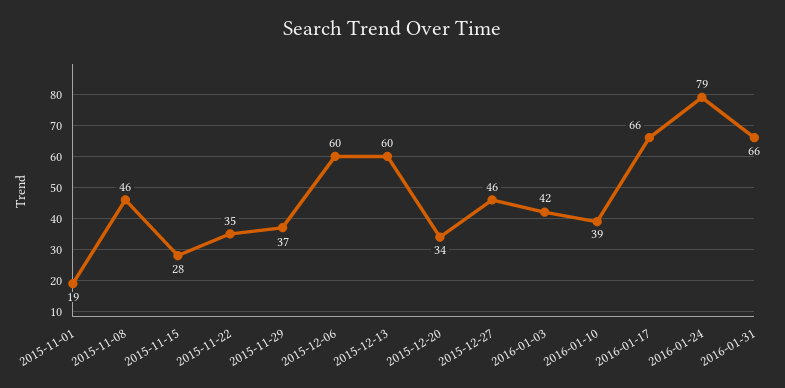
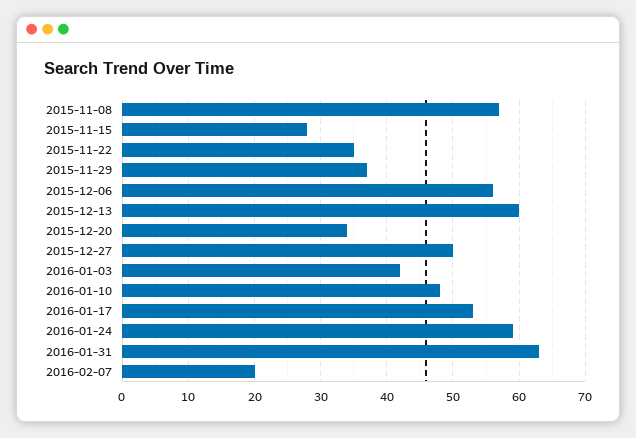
2015-11-01: 19 -> none
2015-11-08: 46 -> 57
2015-12-06: 60 -> 56
2015-12-27: 46 -> 50
2016-01-10: 39 -> 48
2016-01-17: 66 -> 53
2016-01-24: 79 -> 59
2016-01-31: 66 -> 63
2016-02-07: none -> 20

